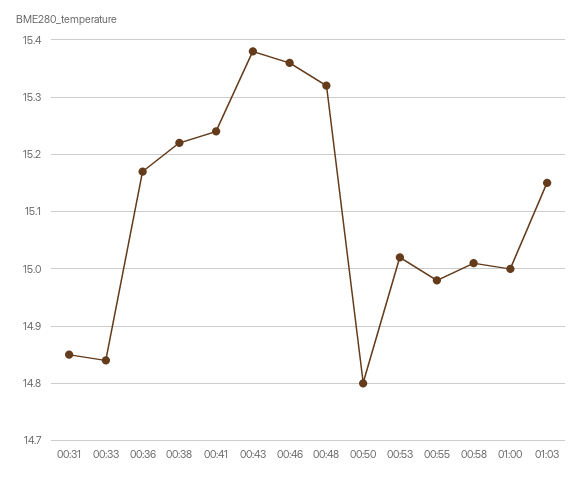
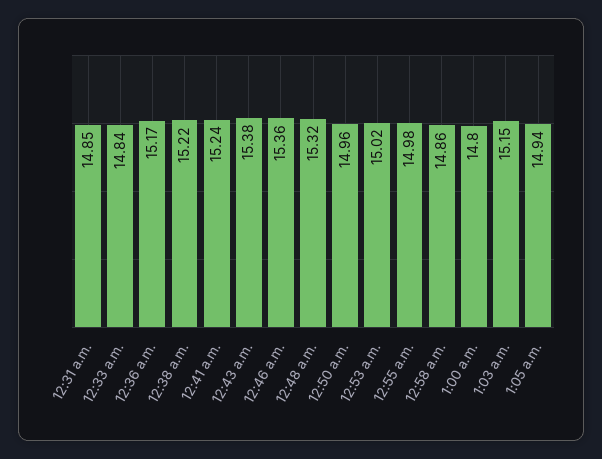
00:50: 14.8 -> 14.96
00:58: 15 -> 14.86
01:00: 15 -> 14.8
1:05 a.m.: none -> 14.94

